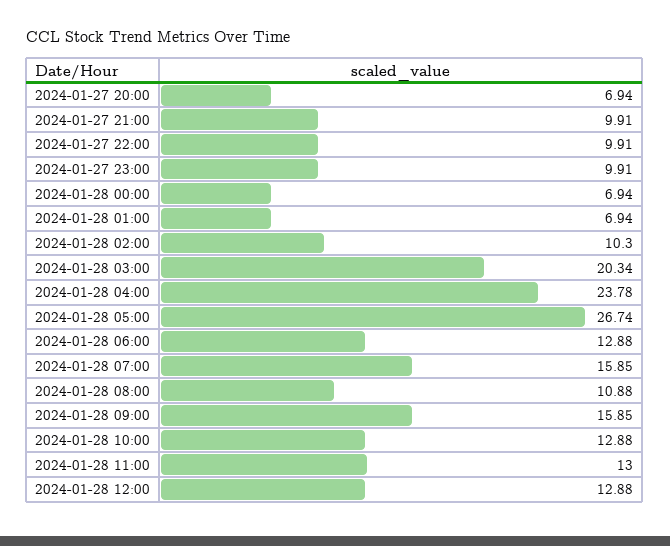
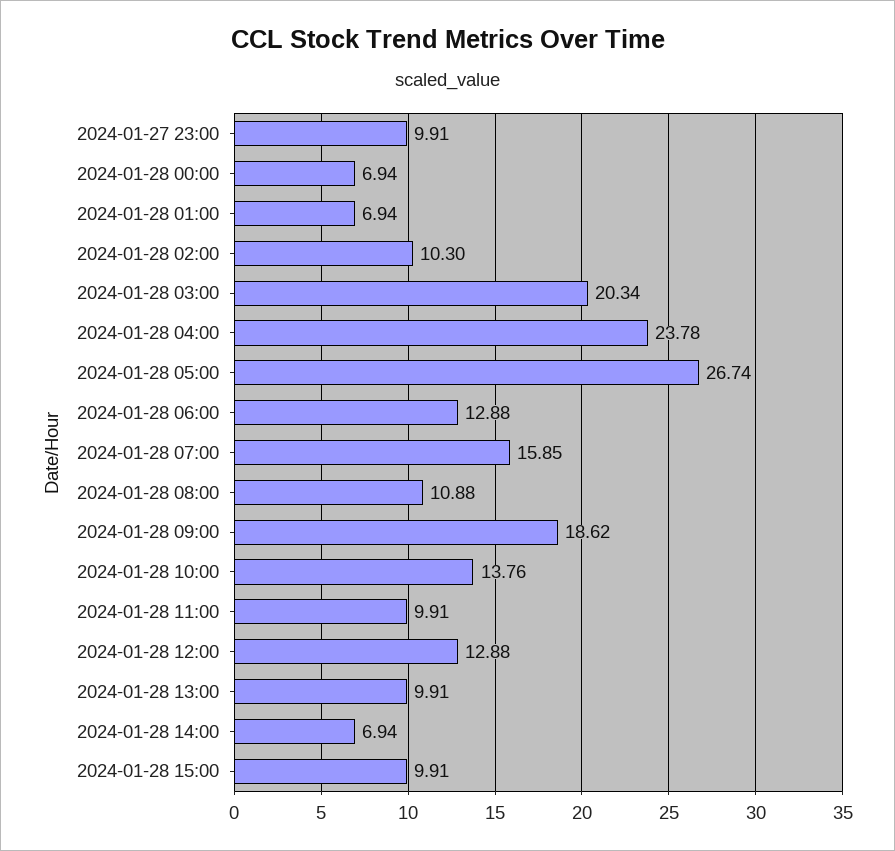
2024-01-27 20:00: 6.94 -> none
2024-01-27 21:00: 9.91 -> none
2024-01-27 22:00: 9.91 -> none
2024-01-28 09:00: 15.85 -> 18.62
2024-01-28 10:00: 12.88 -> 13.76
2024-01-28 11:00: 13 -> 9.91
2024-01-28 13:00: none -> 9.91
2024-01-28 14:00: none -> 6.94
2024-01-28 15:00: none -> 9.91

